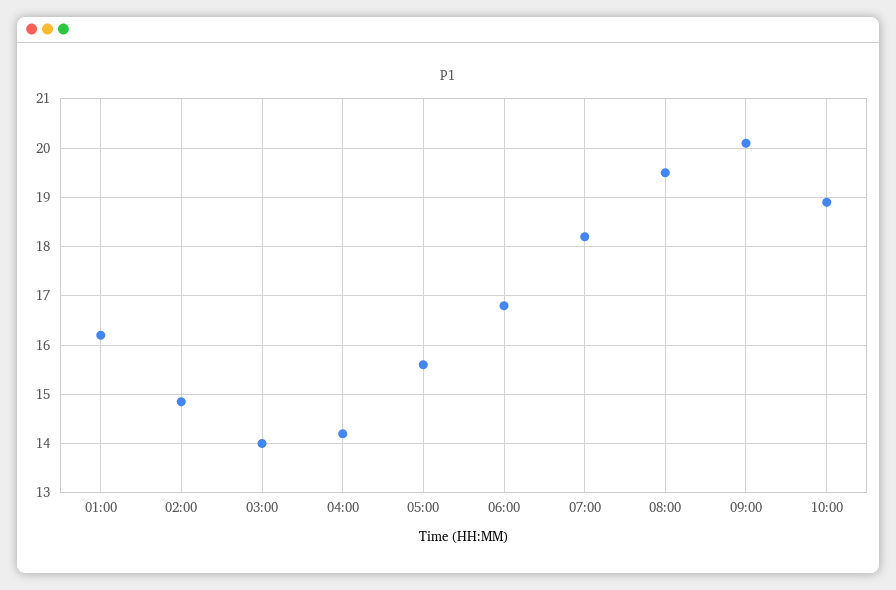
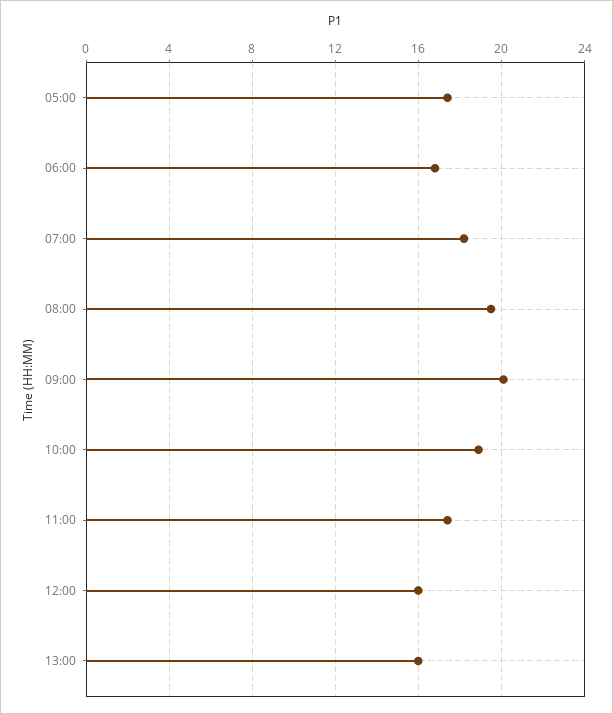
01:00: 16.2 -> none
02:00: 14.8 -> none
03:00: 14 -> none
04:00: 14.2 -> none
05:00: 15.6 -> 17.5
11:00: none -> 17.5
12:00: none -> 16
13:00: none -> 16

